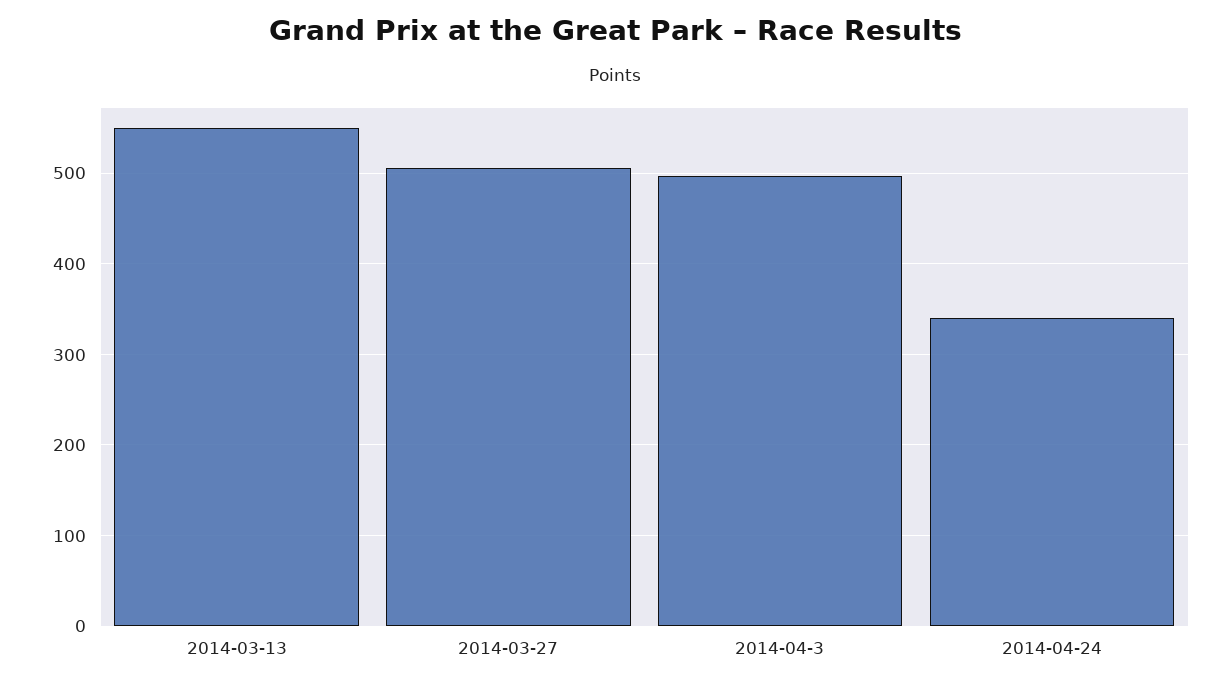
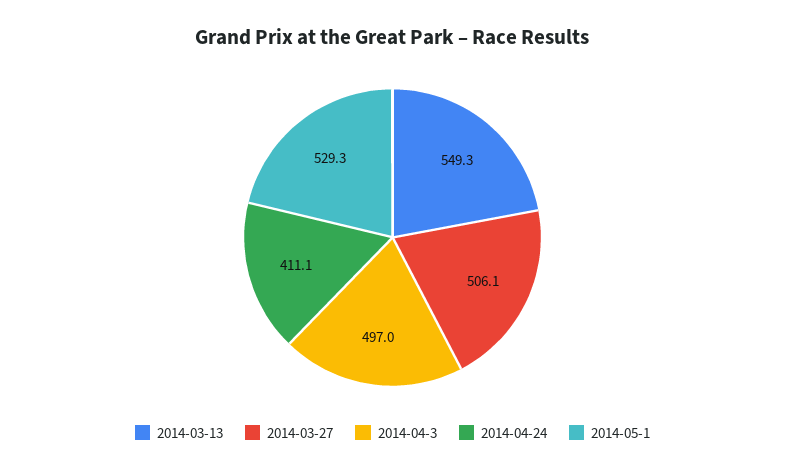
2014-04-24: 340 -> 411.1
2014-05-1: none -> 529.3

